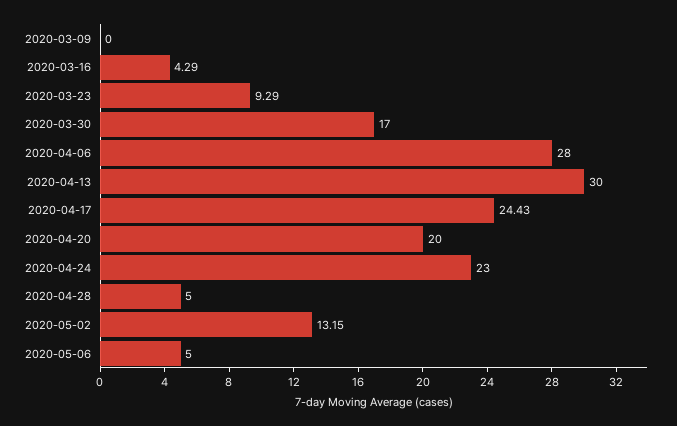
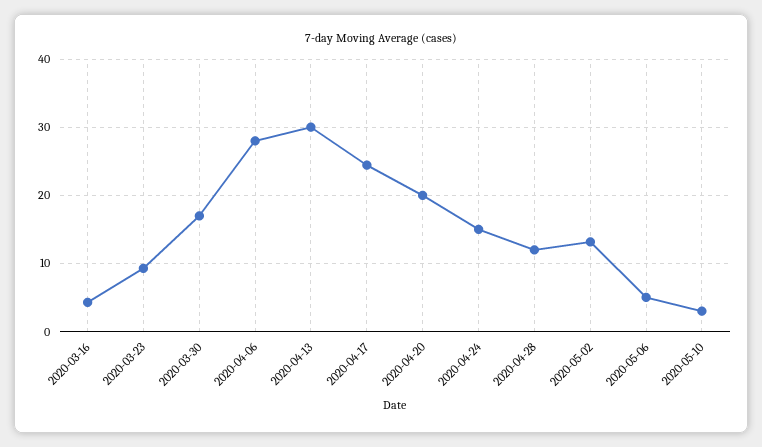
2020-03-09: 0 -> none
2020-04-24: 23 -> 15
2020-04-28: 5 -> 12
2020-05-10: none -> 3

